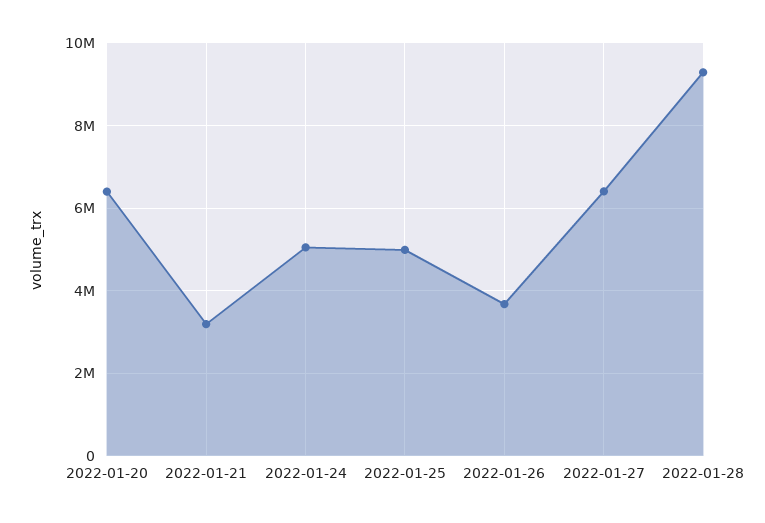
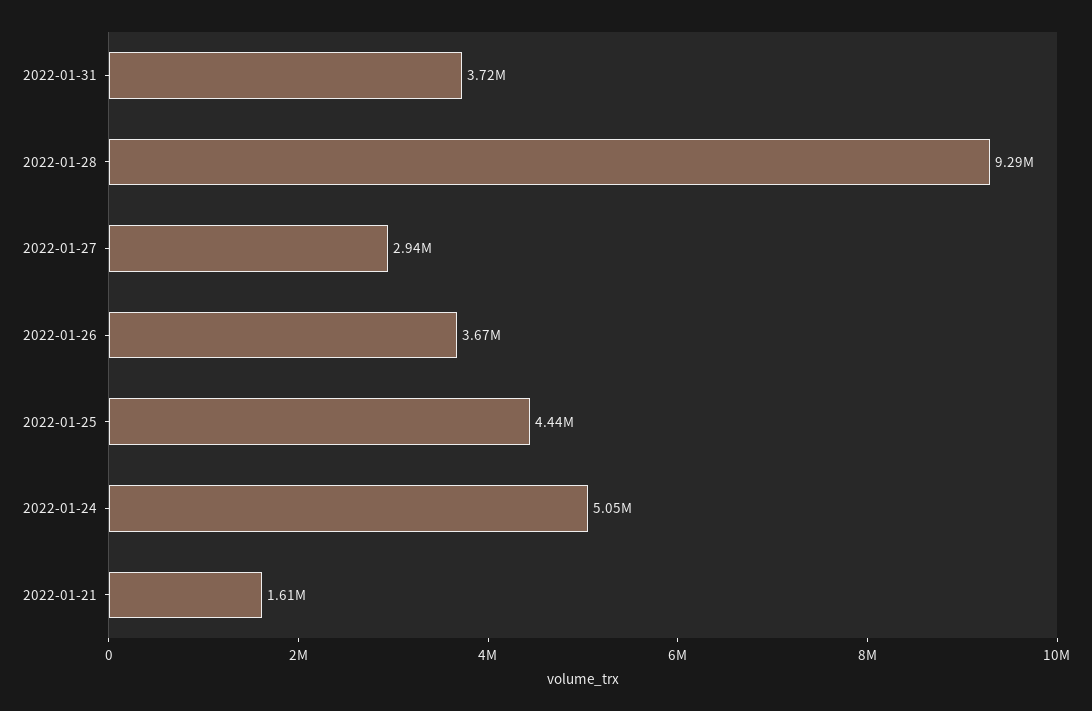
2022-01-20: 6400000 -> none
2022-01-21: 3200000 -> 1610000
2022-01-25: 5000000 -> 4440000
2022-01-27: 6400000 -> 2940000
2022-01-31: none -> 3720000

